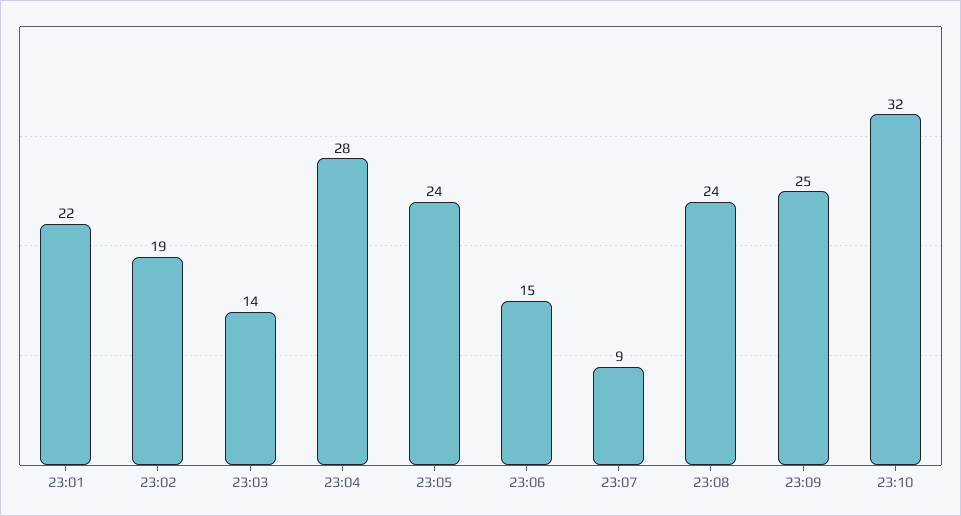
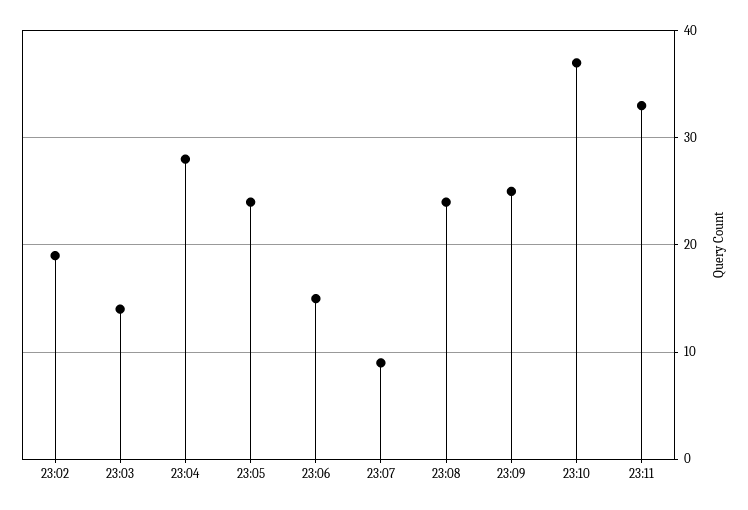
23:01: 22 -> none
23:10: 32 -> 37
23:11: none -> 33

